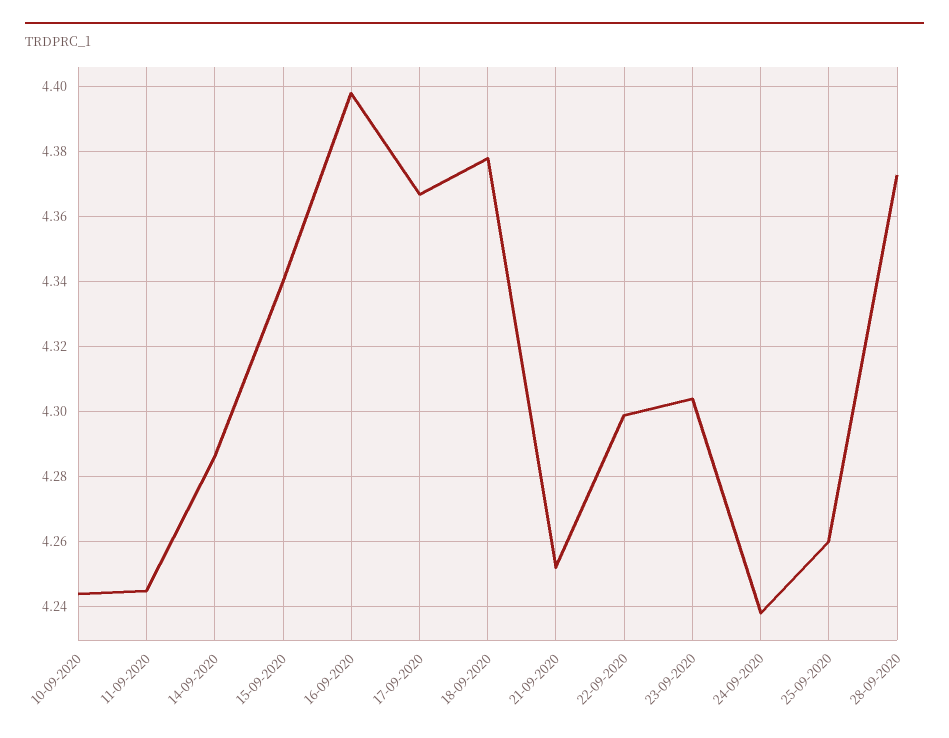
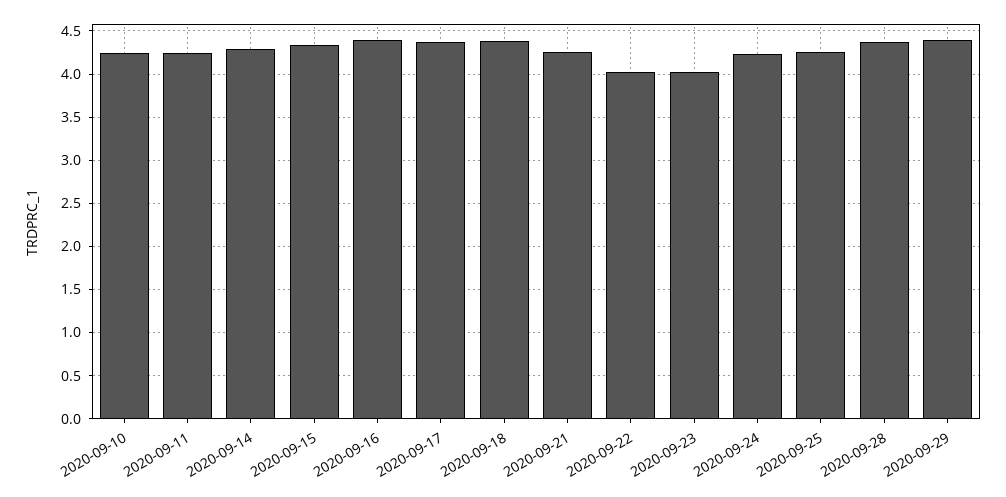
22-09-2020: 4.3 -> 4
23-09-2020: 4.305 -> 4
2020-09-29: none -> 4.4

